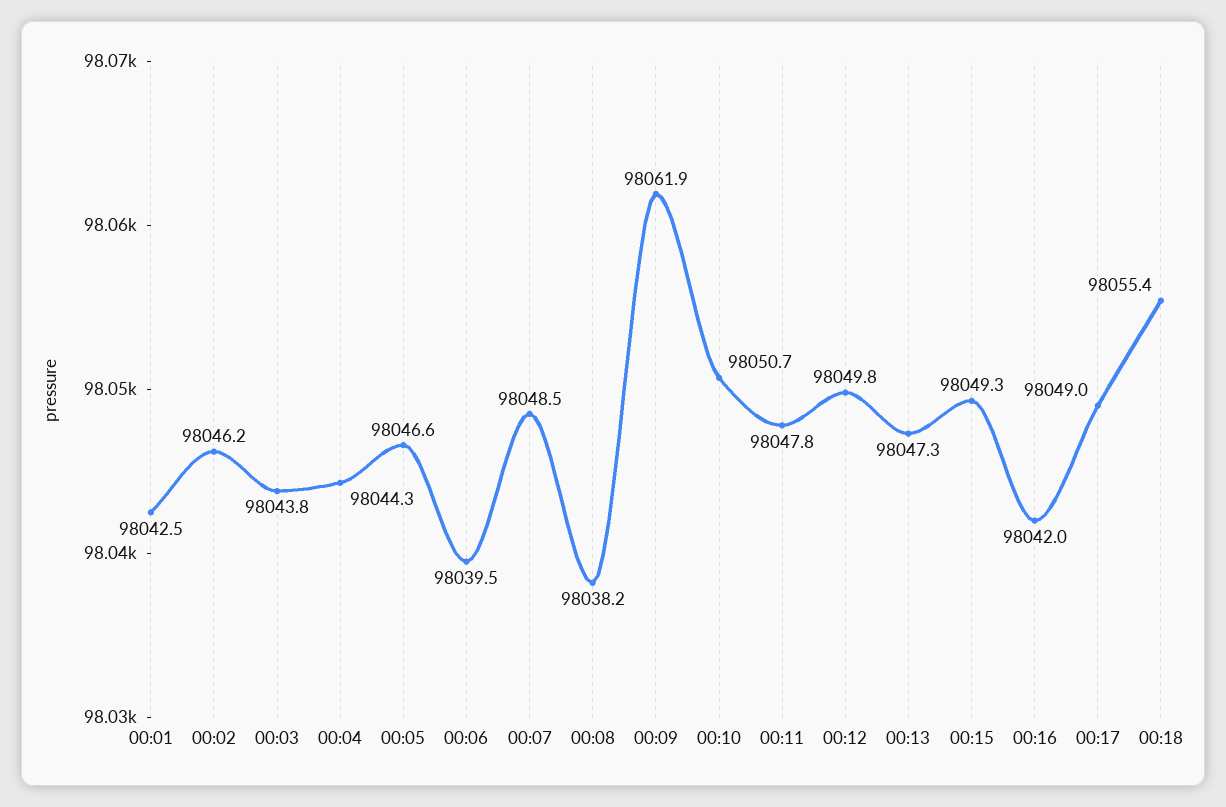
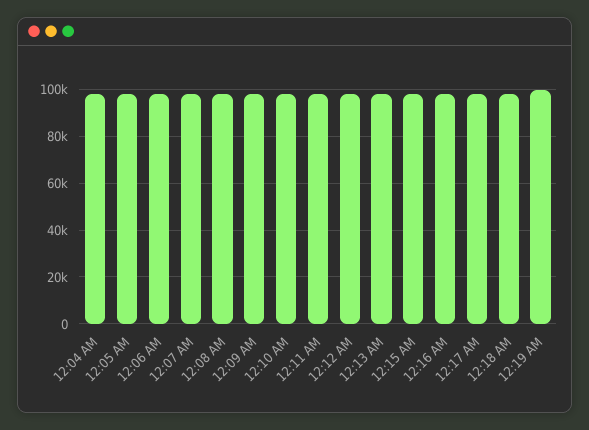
00:01: 98042.5 -> none
00:02: 98046.2 -> none
00:03: 98043.8 -> none
12:19 AM: none -> 100000

